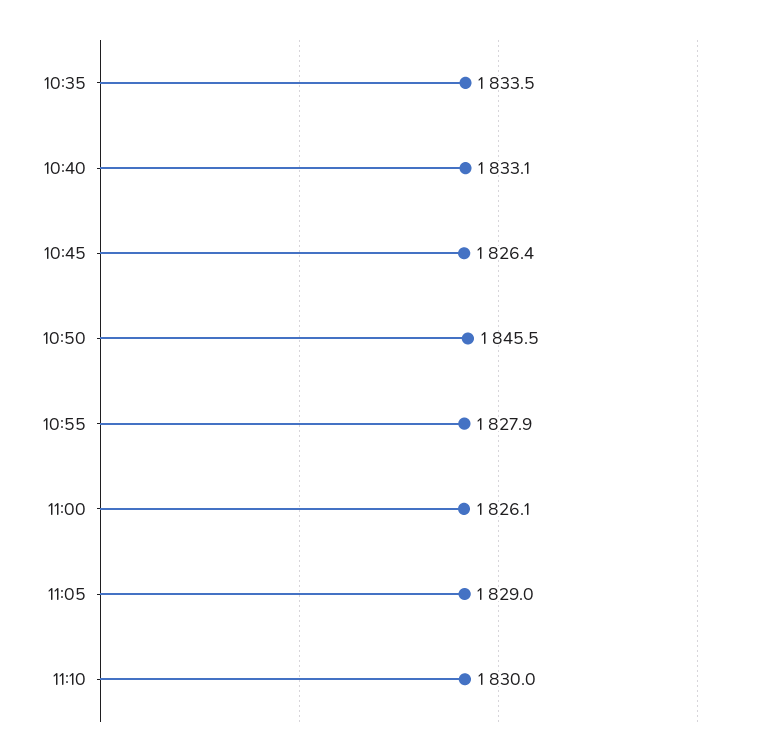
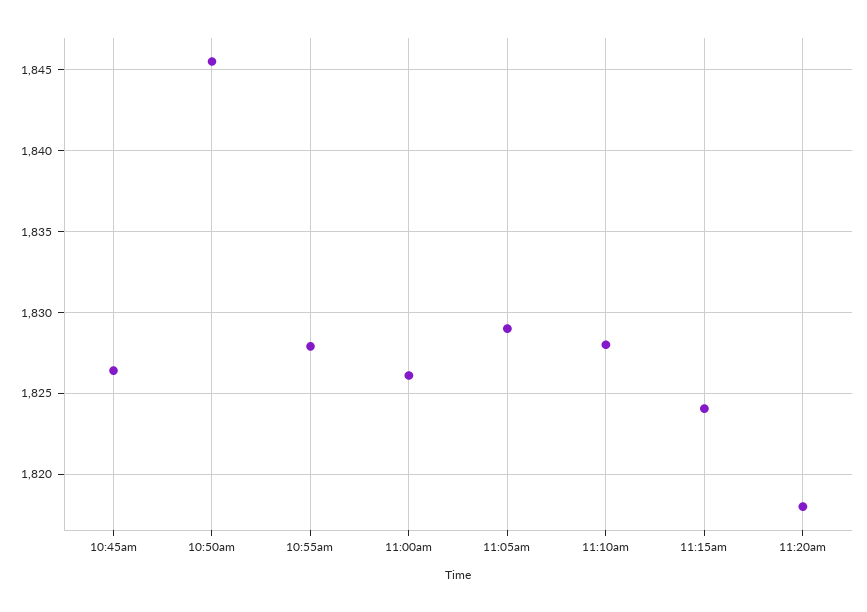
10:35: 1833.5 -> none
10:40: 1833.1 -> none
11:10: 1830 -> 1828
11:15am: none -> 1824
11:20am: none -> 1818

